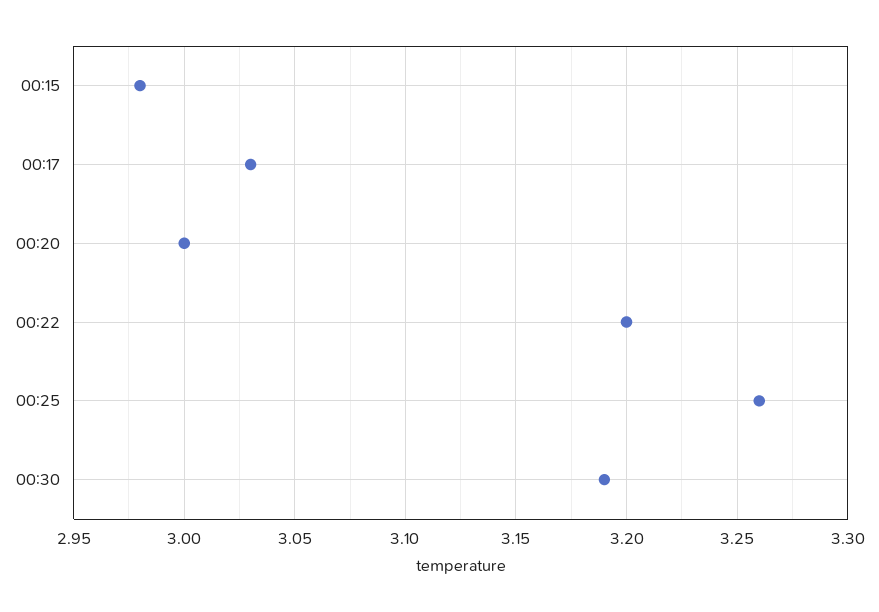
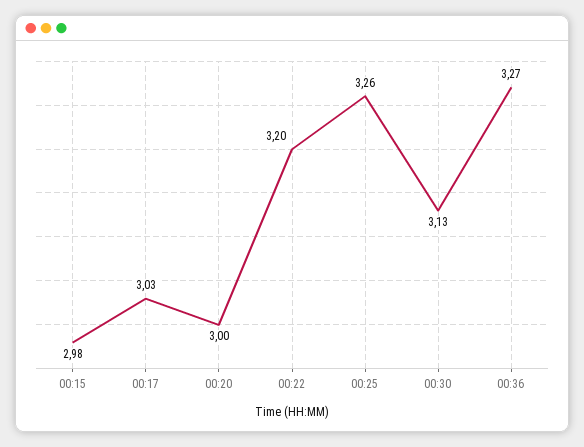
00:30: 3.19 -> 3.13
00:36: none -> 3.27

